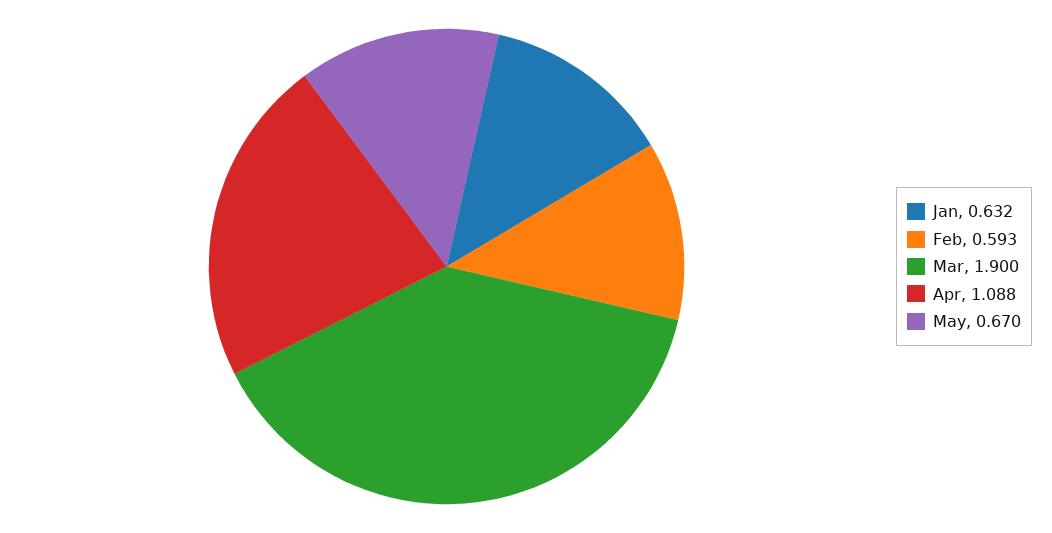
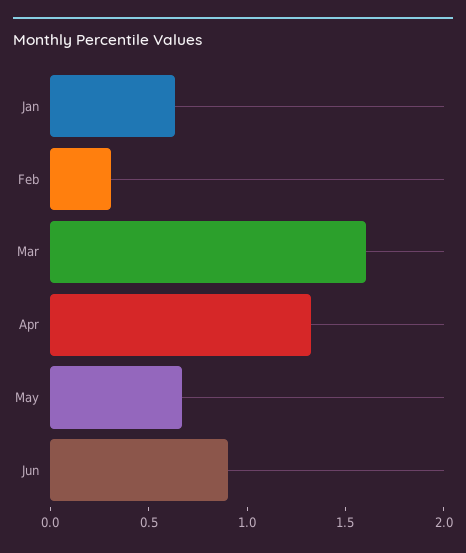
Feb: 0.593 -> 0.3
Mar: 1.9 -> 1.6
Apr: 1.088 -> 1.3
Jun: none -> 0.9

